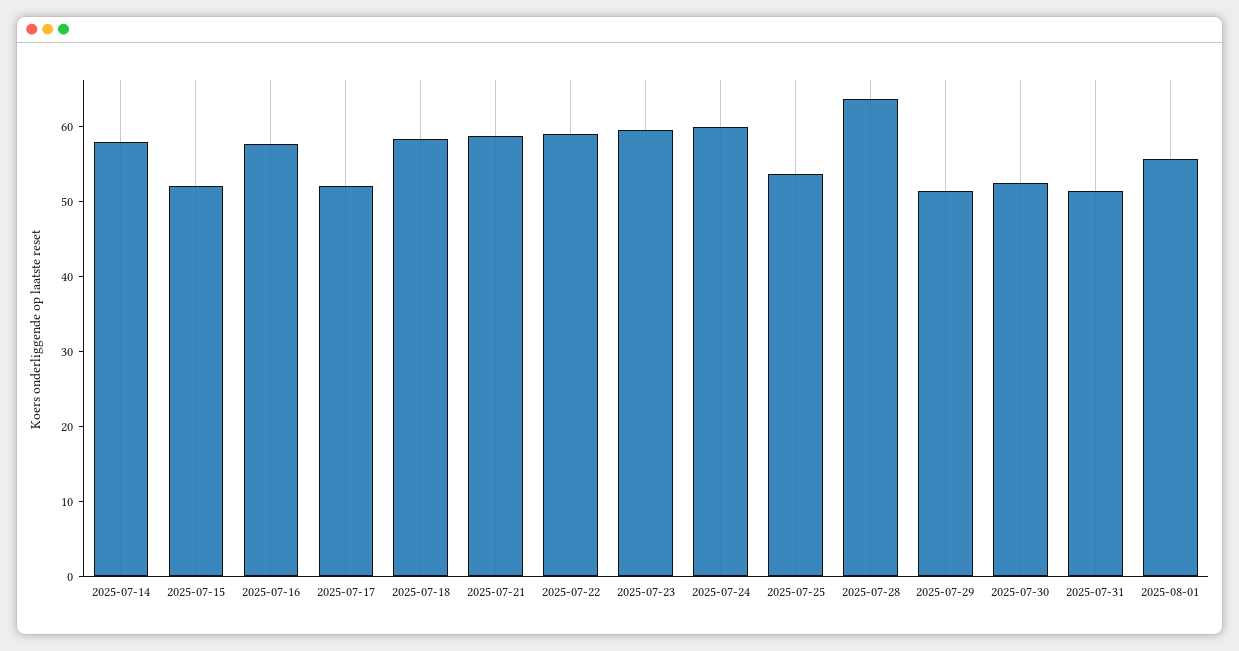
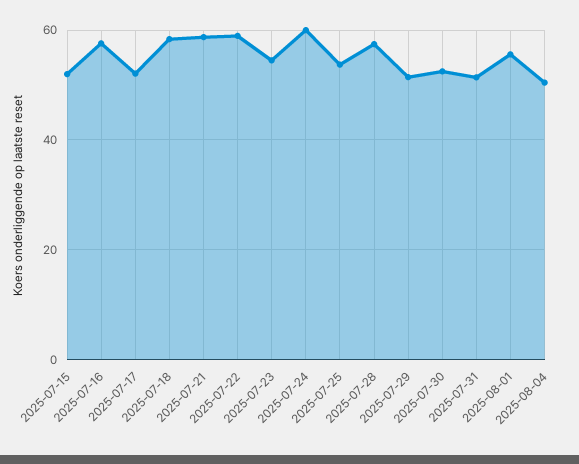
2025-07-14: 58 -> none
2025-07-23: 60 -> 54
2025-07-28: 64 -> 58
2025-08-04: none -> 50

